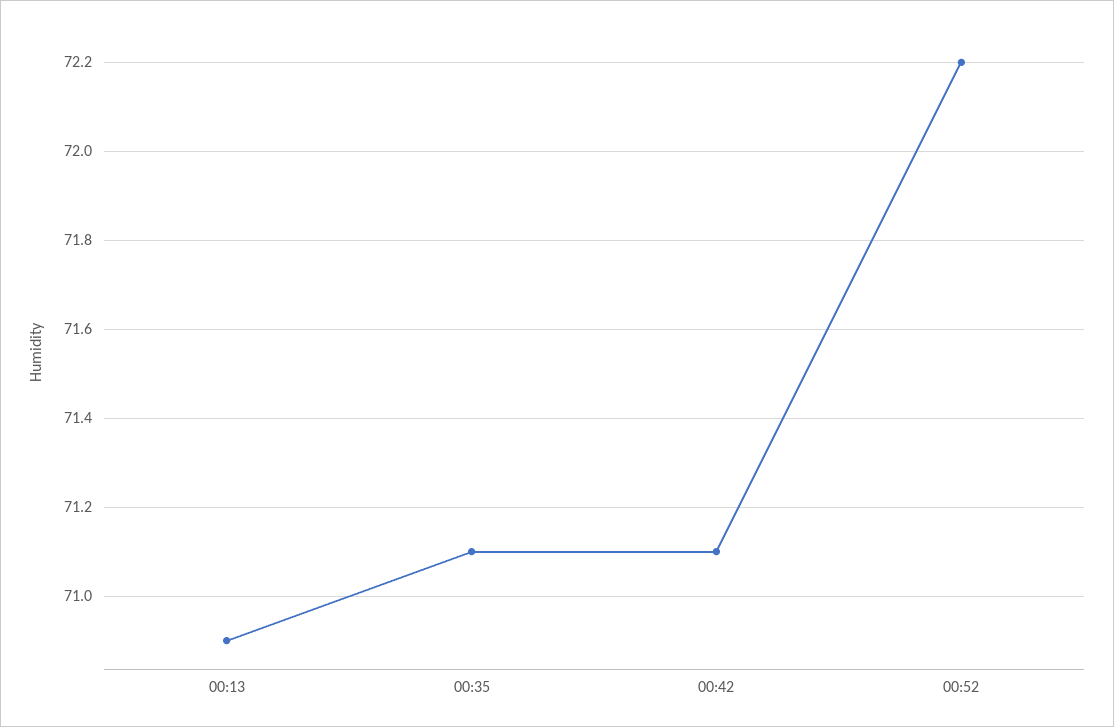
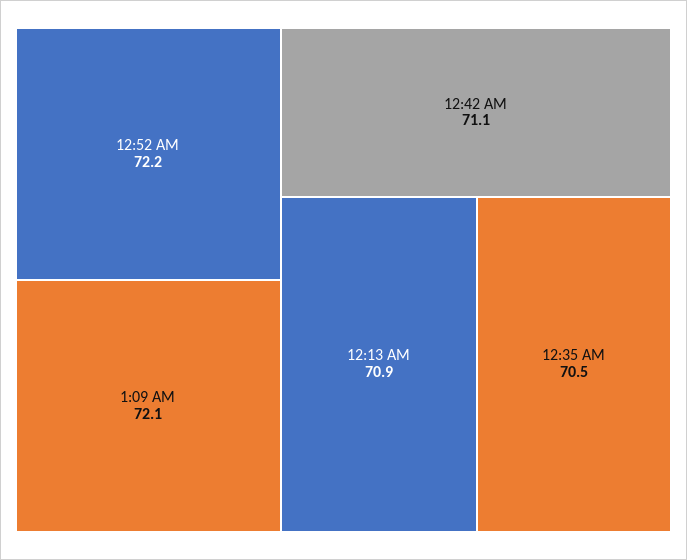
00:35: 71.1 -> 70.5
1:09 AM: none -> 72.1

